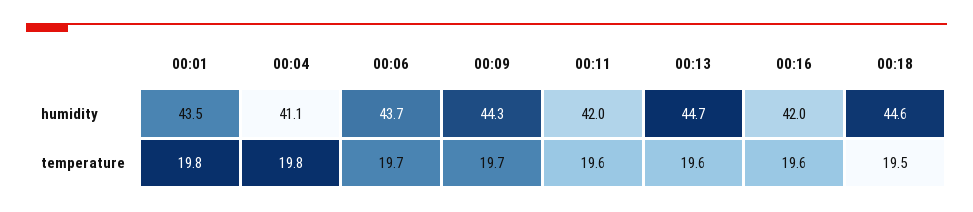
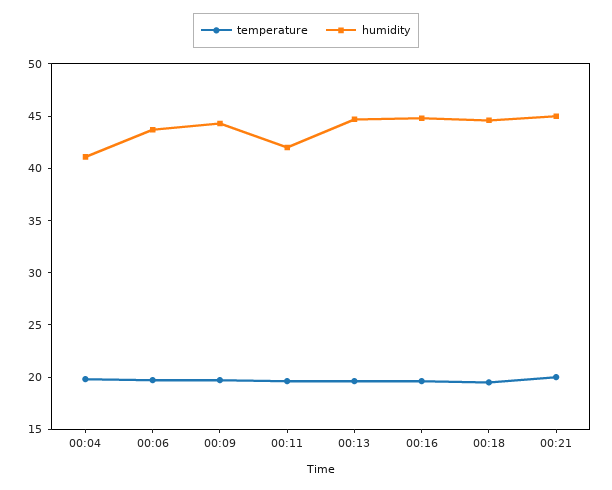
humidity, 00:01: 43.5 -> none
humidity, 00:16: 42 -> 45
temperature, 00:01: 19.8 -> none
temperature, 00:21: none -> 20
humidity, 00:21: none -> 45

